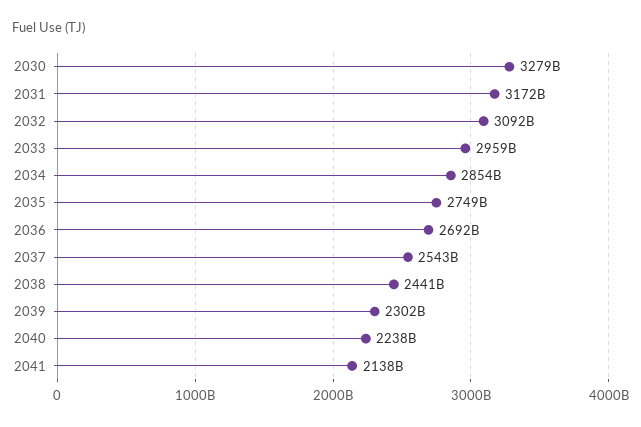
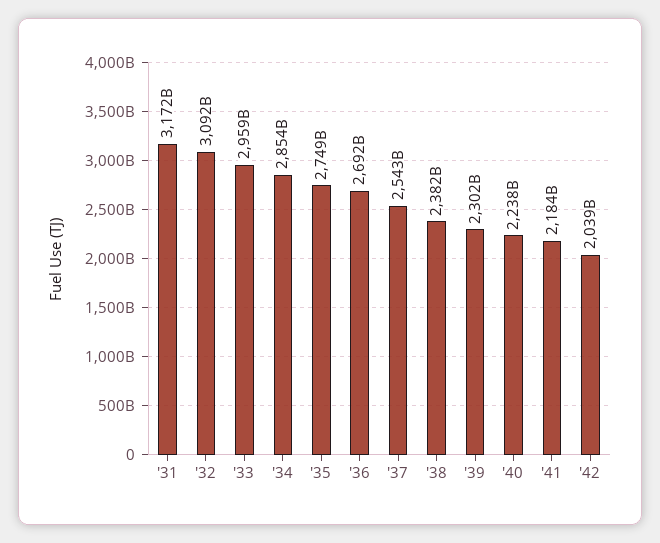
2030: 3279000000000 -> none
2038: 2441000000000 -> 2382000000000
2041: 2138000000000 -> 2184000000000
'42: none -> 2039000000000

